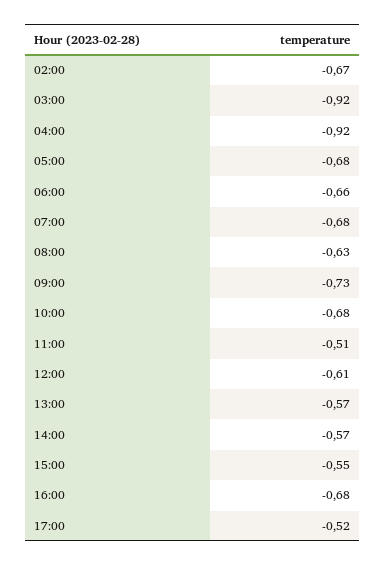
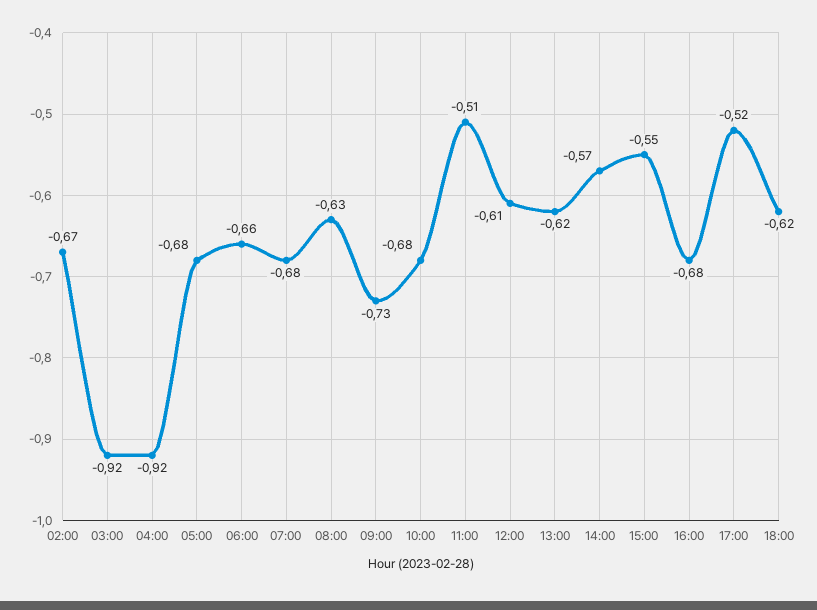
13:00: -0.57 -> -0.62
18:00: none -> -0.62

